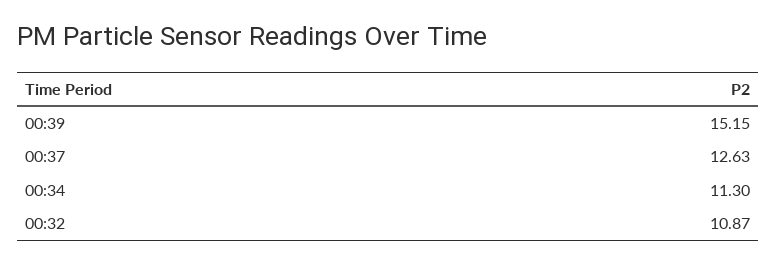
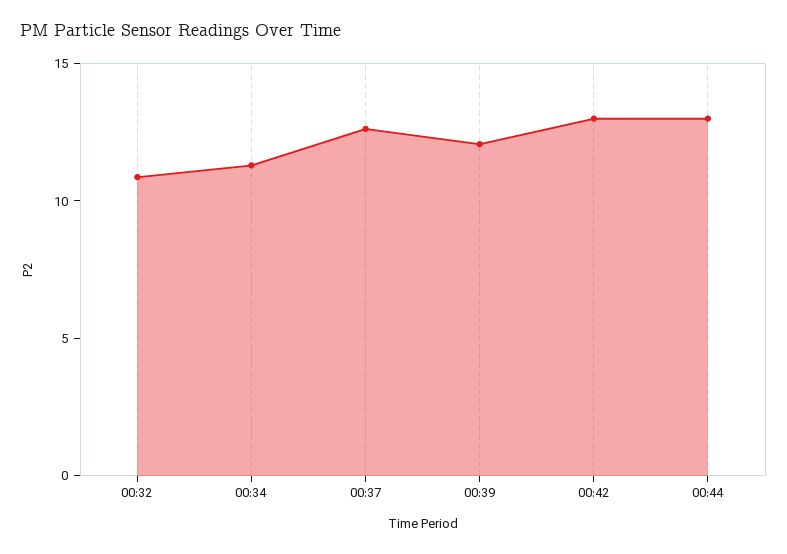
00:39: 15.15 -> 12
00:42: none -> 13
00:44: none -> 13

